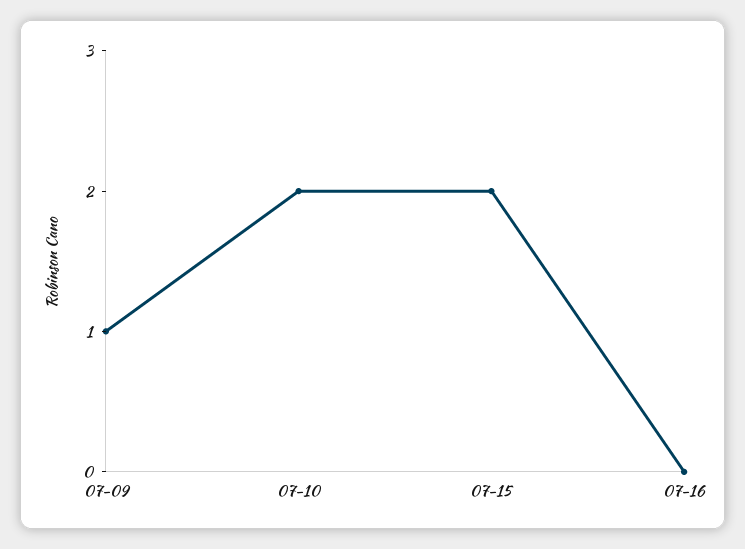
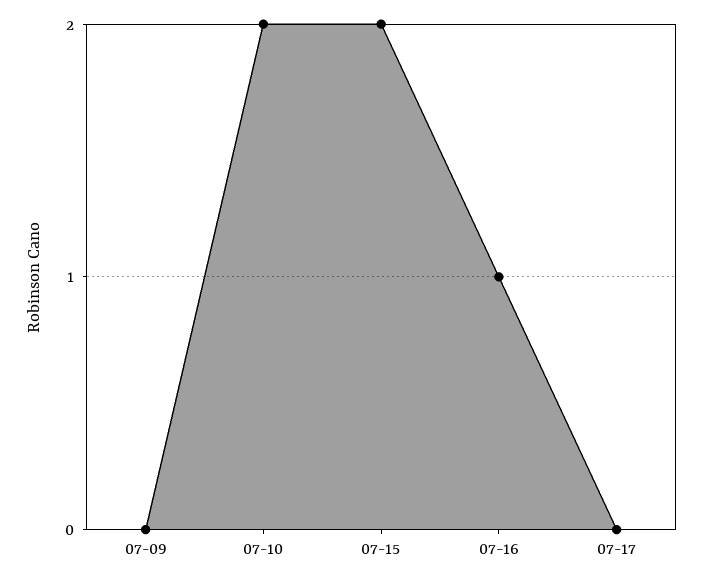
07-09: 1 -> 0
07-16: 0 -> 1
07-17: none -> 0

